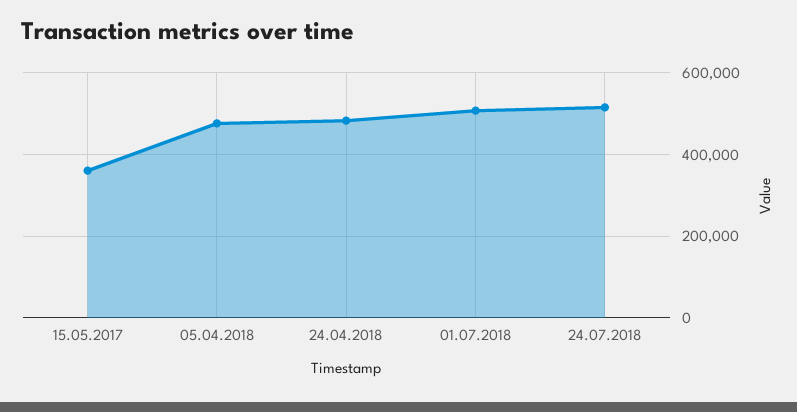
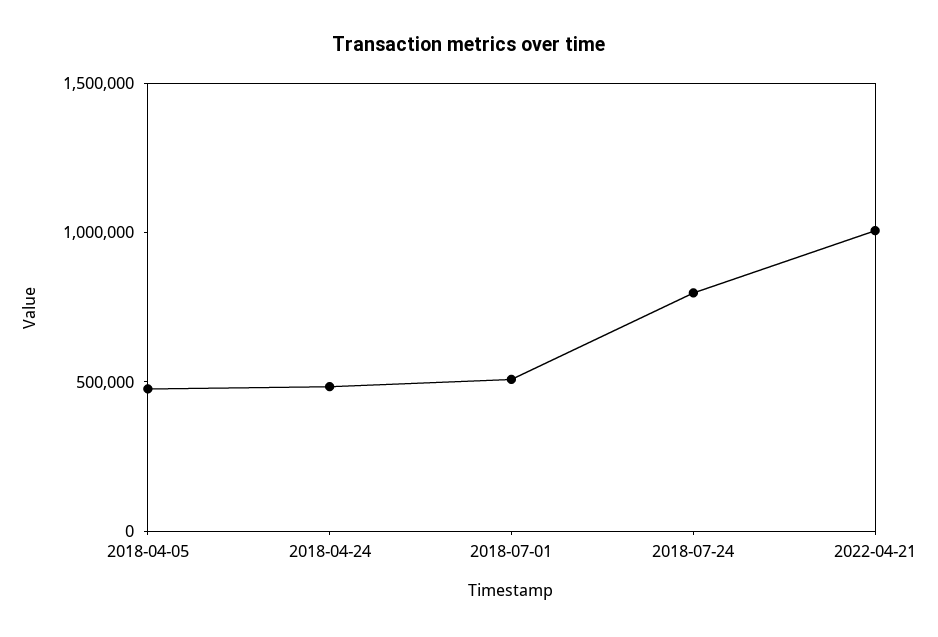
15.05.2017: 360000 -> none
24.07.2018: 520000 -> 800000
2022-04-21: none -> 1000000

